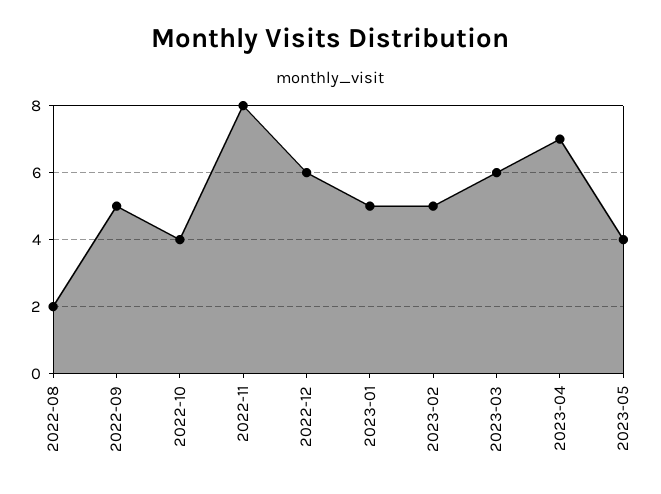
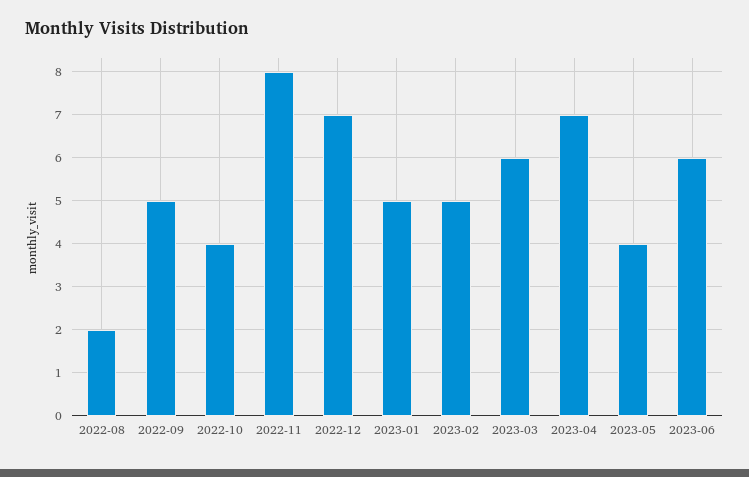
2022-12: 6 -> 7
2023-06: none -> 6

